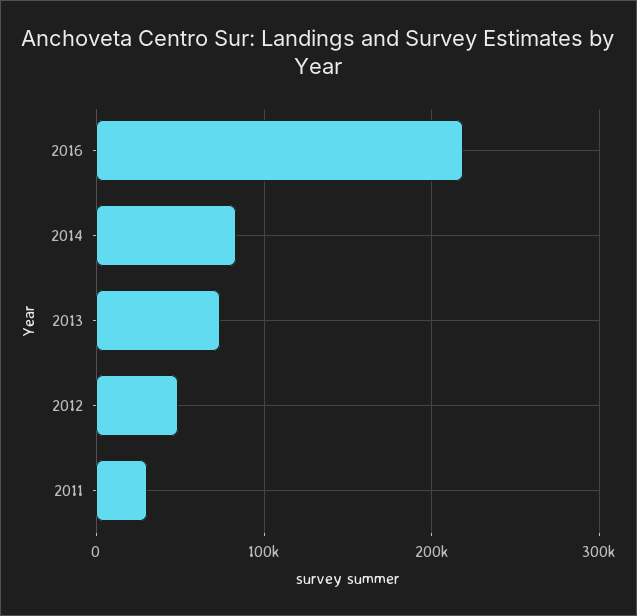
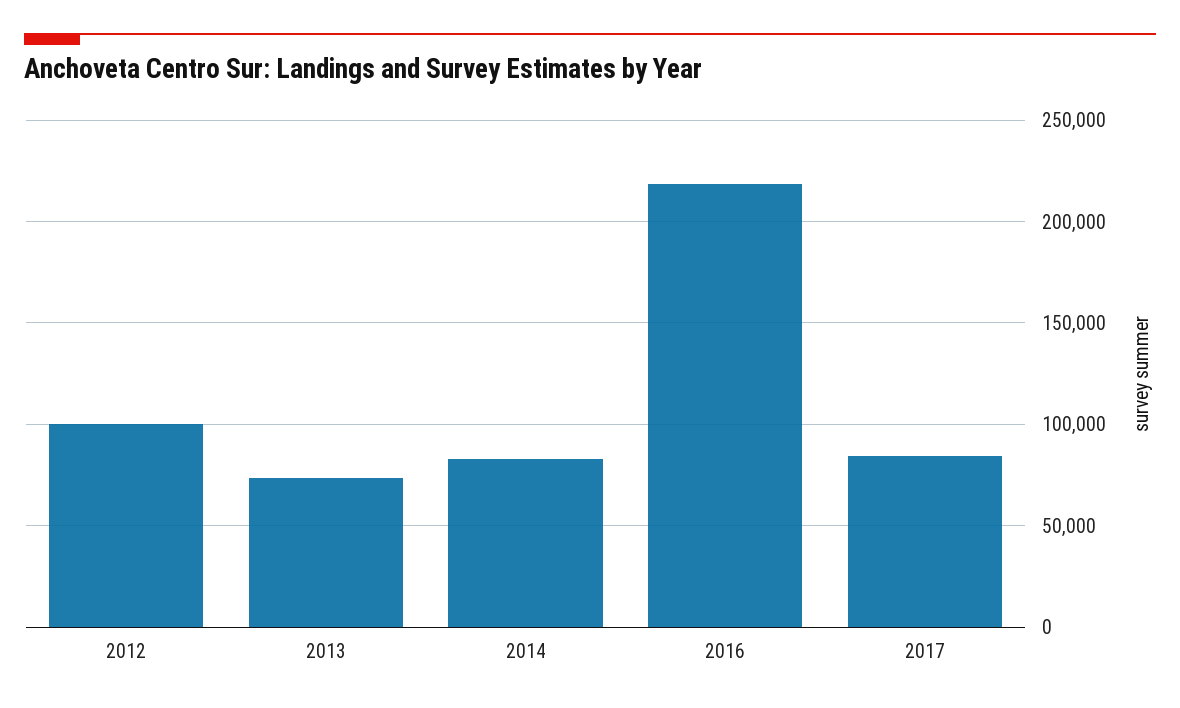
2012: 50000 -> 100000
2011: 30000 -> none
2017: none -> 85000

